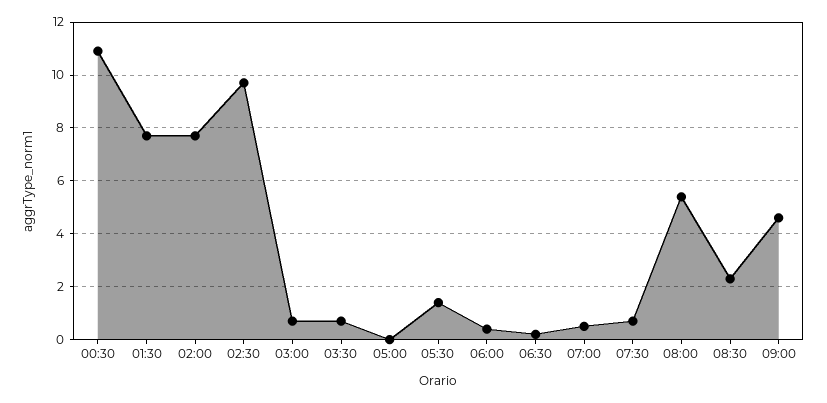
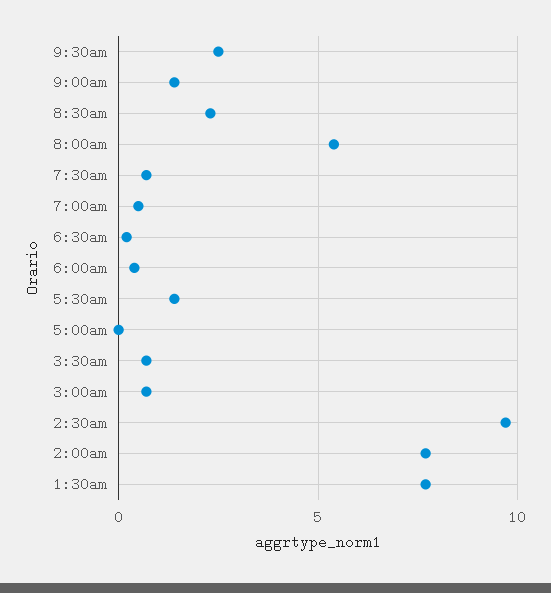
00:30: 11 -> none
09:00: 4.5 -> 1.5
9:30am: none -> 2.5

